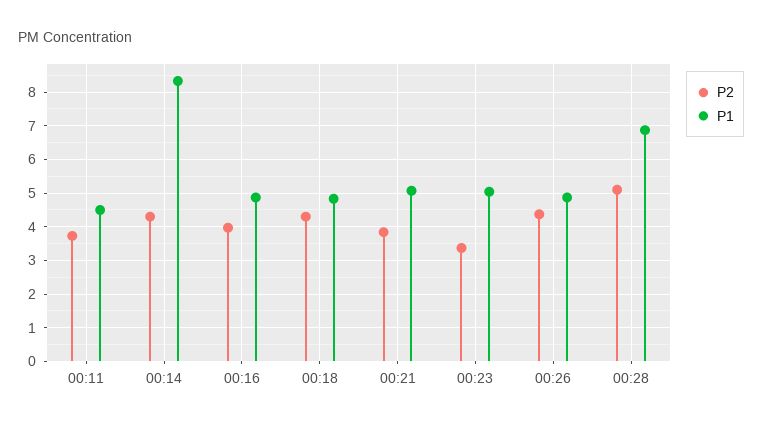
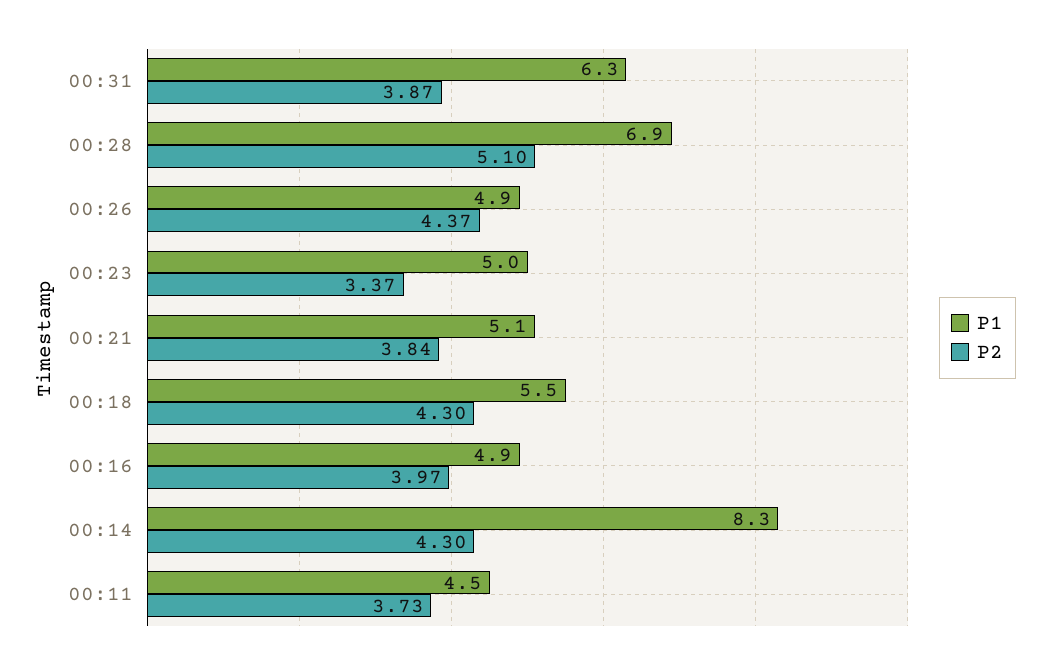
P1, 00:18: 4.8 -> 5.5
P1, 00:31: none -> 6.3
P2, 00:31: none -> 3.87

